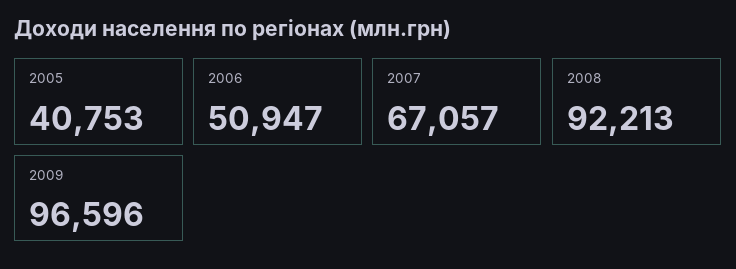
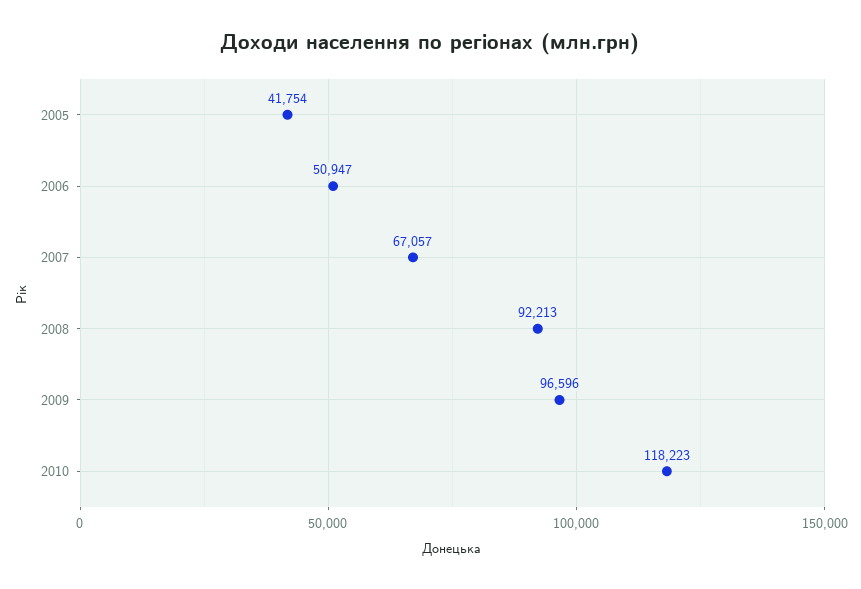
2005: 40753 -> 41754
2010: none -> 118223

